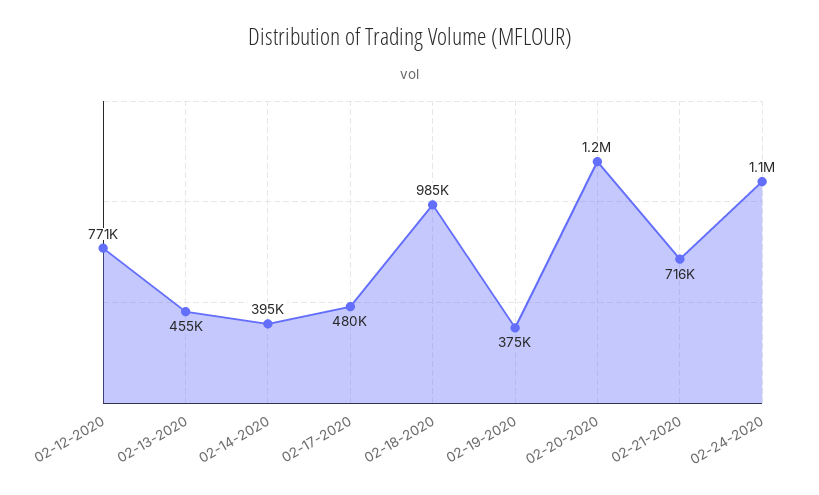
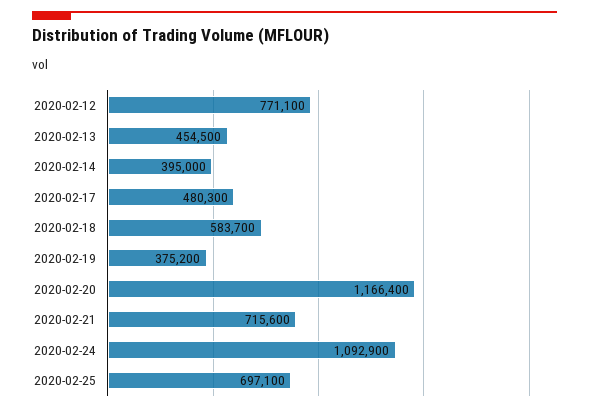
02-18-2020: 985000 -> 583700
2020-02-25: none -> 697100

